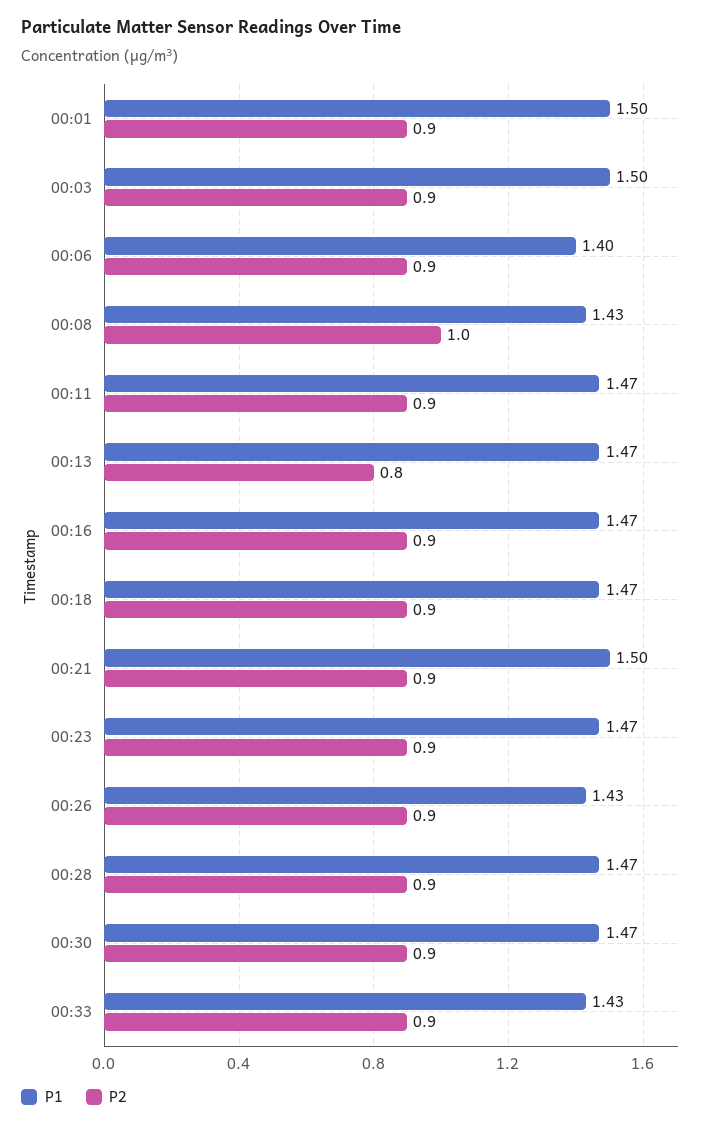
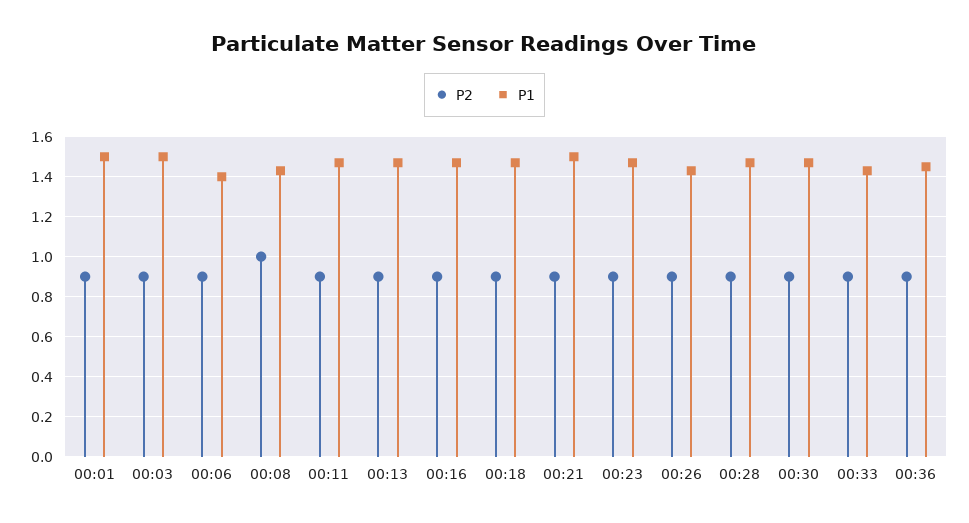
P2, 00:13: 0.8 -> 0.9
P2, 00:36: none -> 0.9
P1, 00:36: none -> 1.45

